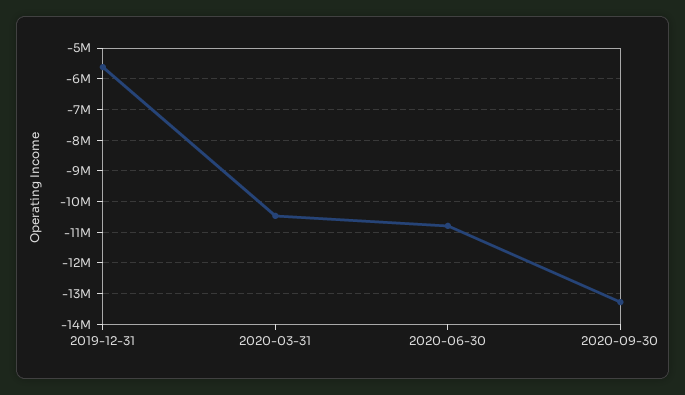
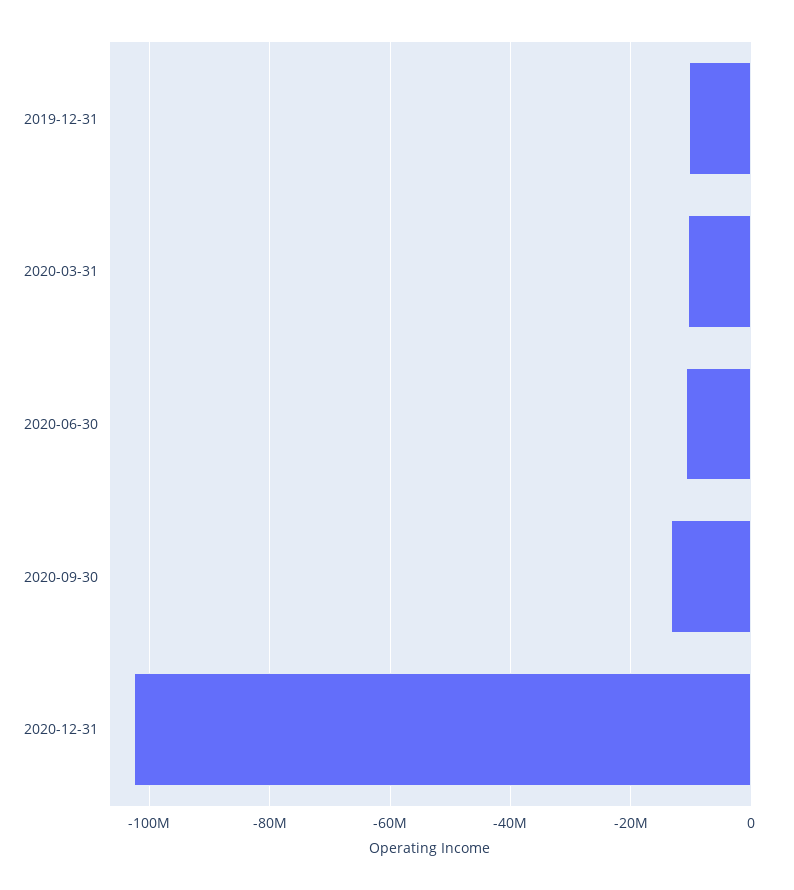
2019-12-31: -5600000 -> -10000000
2020-12-31: none -> -102000000

